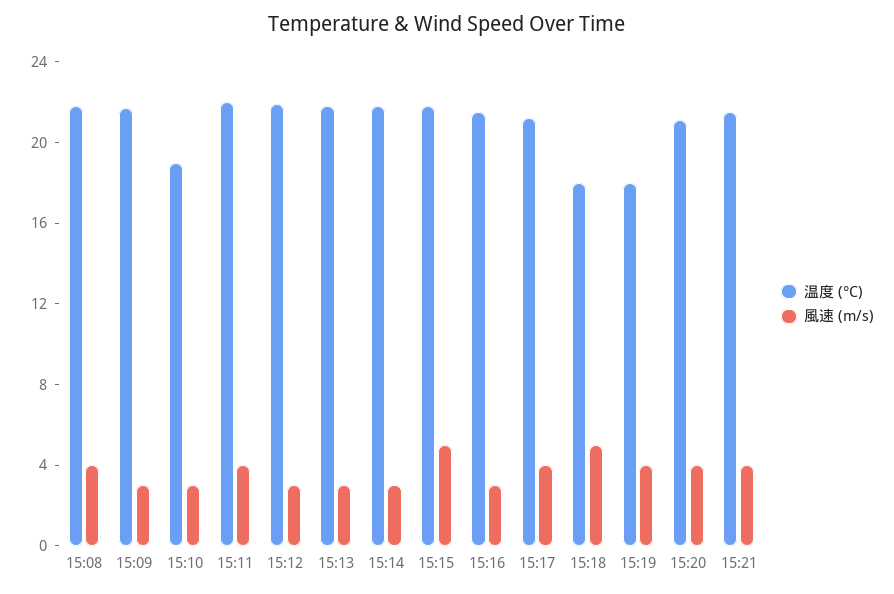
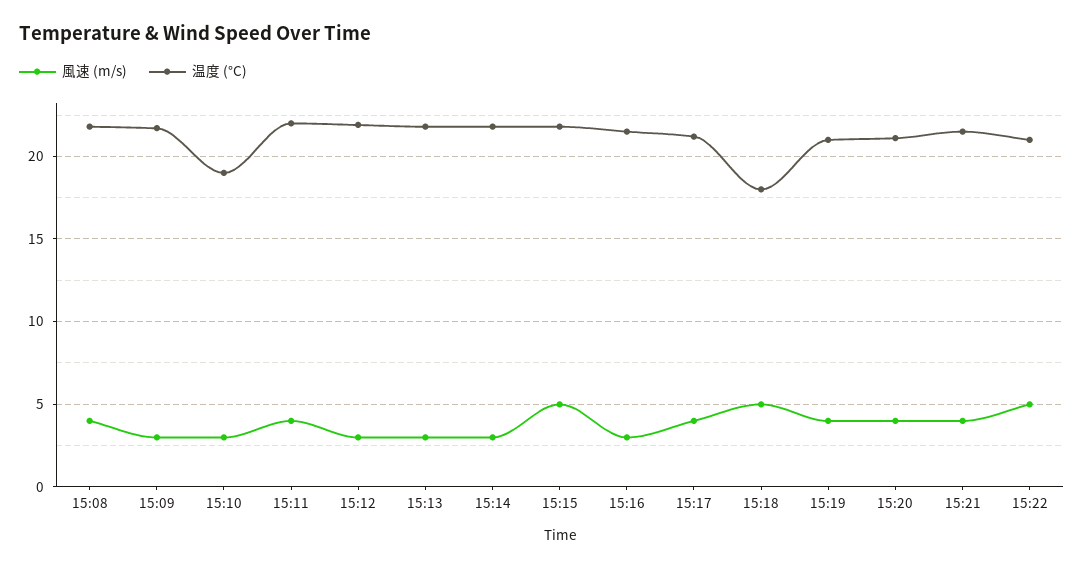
温度 (°C), 15:19: 18 -> 21
風速 (m/s), 15:22: none -> 5
温度 (°C), 15:22: none -> 21

